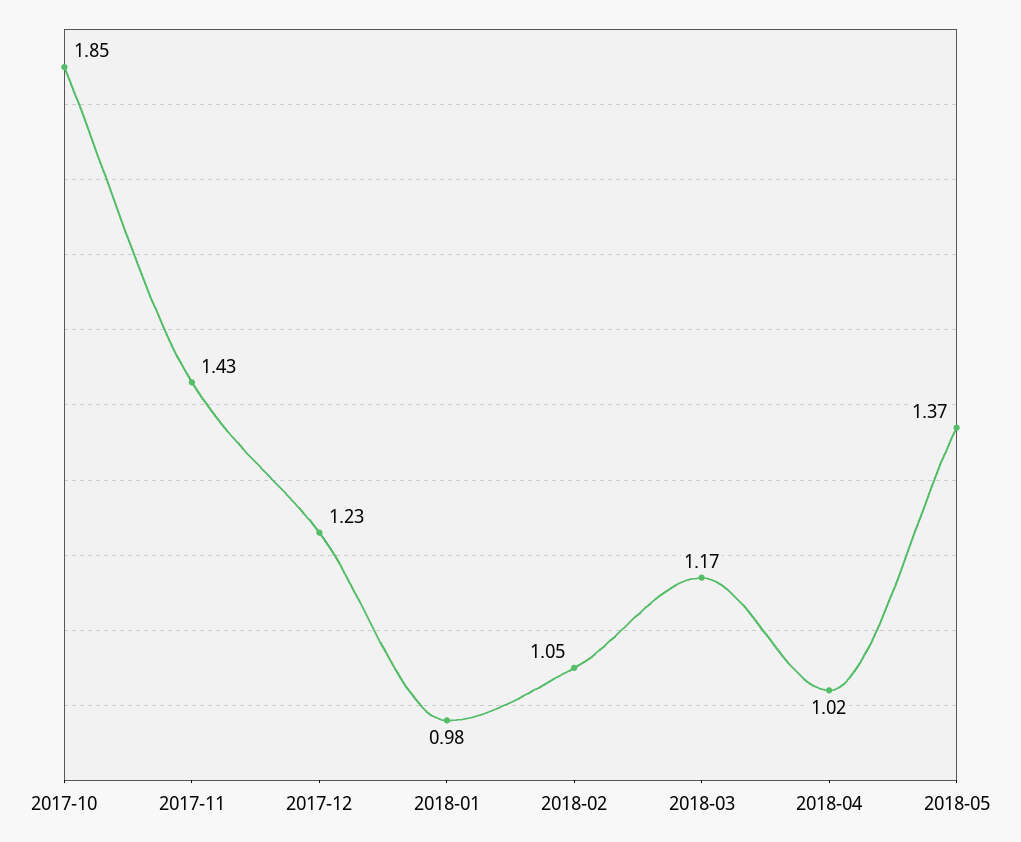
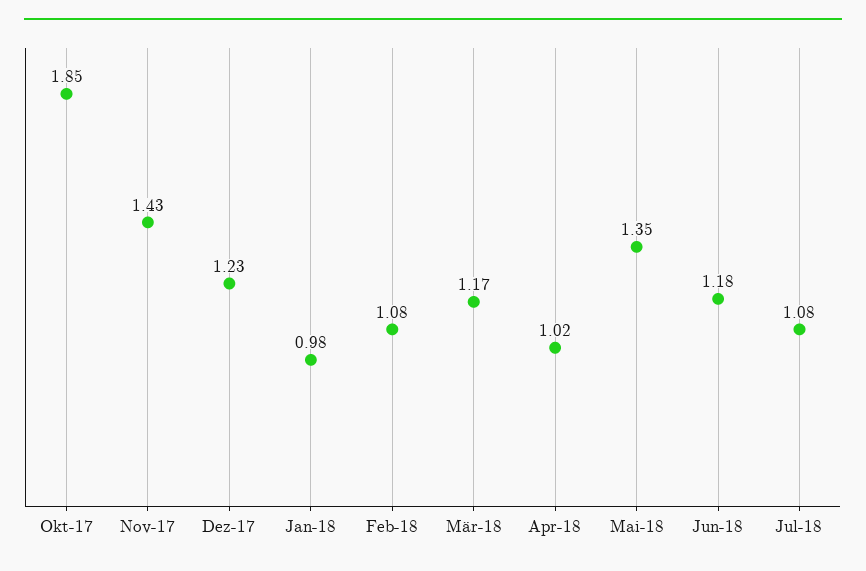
2018-02: 1.05 -> 1.08
2018-05: 1.37 -> 1.35
Jun-18: none -> 1.18
Jul-18: none -> 1.08

